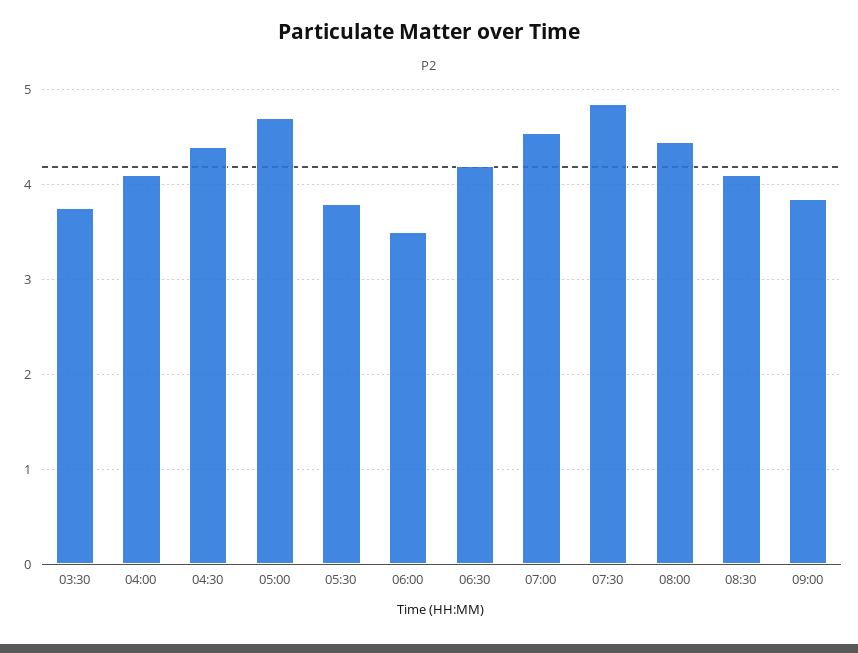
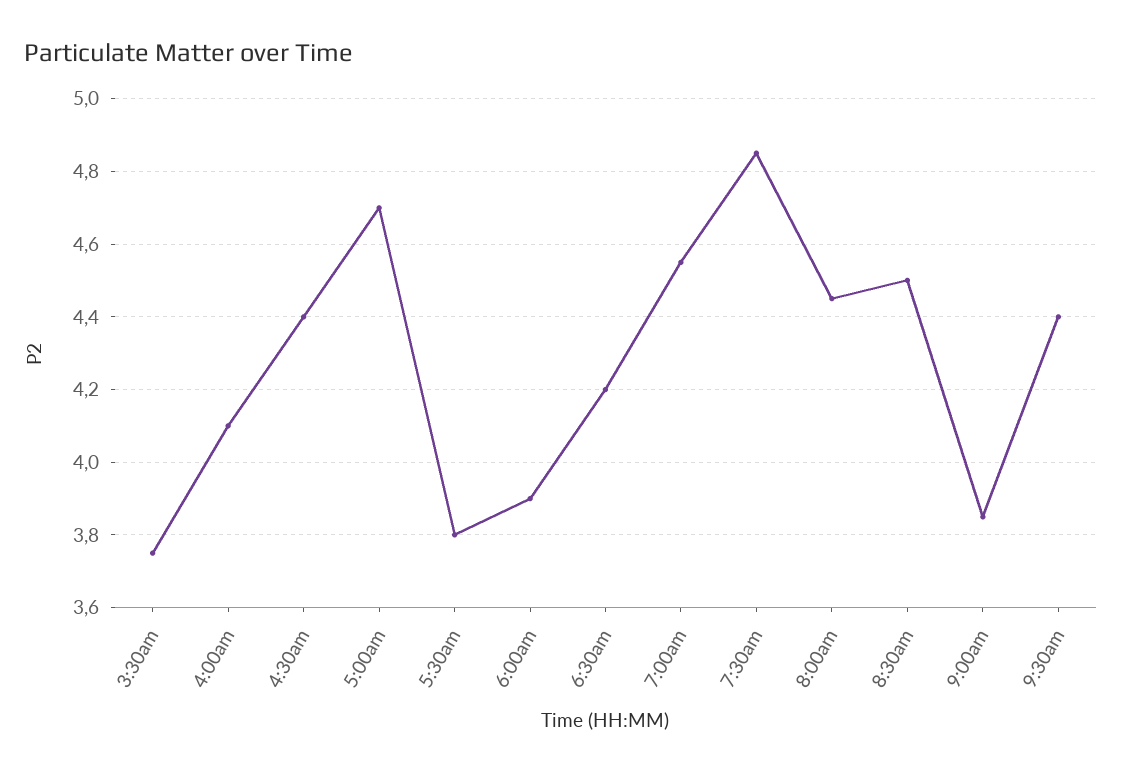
06:00: 3.5 -> 3.9
08:30: 4.1 -> 4.5
9:30am: none -> 4.4

